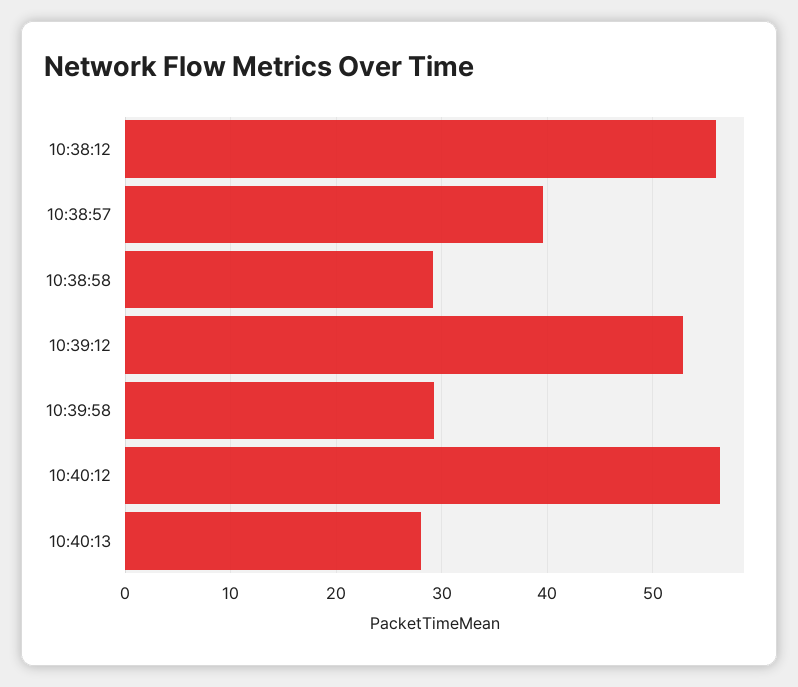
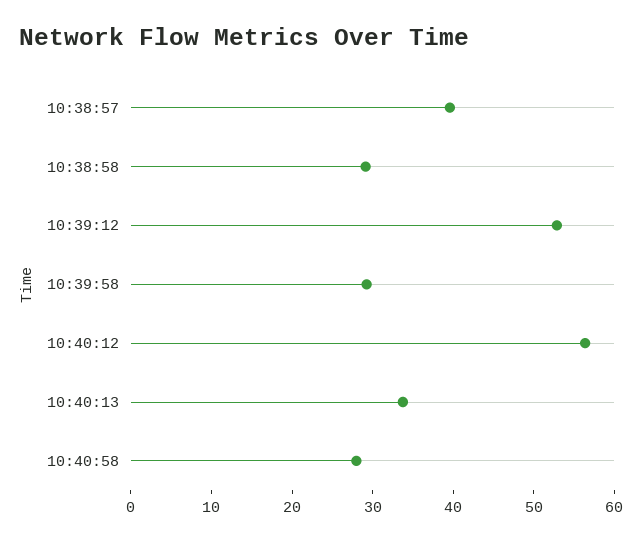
10:38:12: 56 -> none
10:40:13: 28 -> 34
10:40:58: none -> 28

